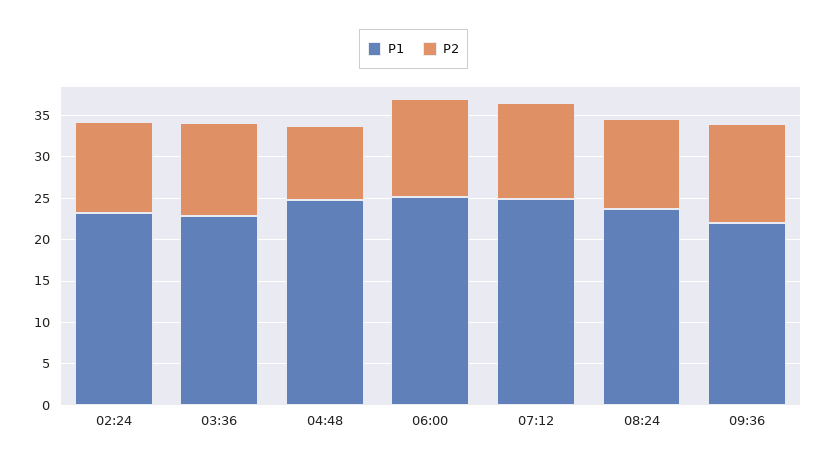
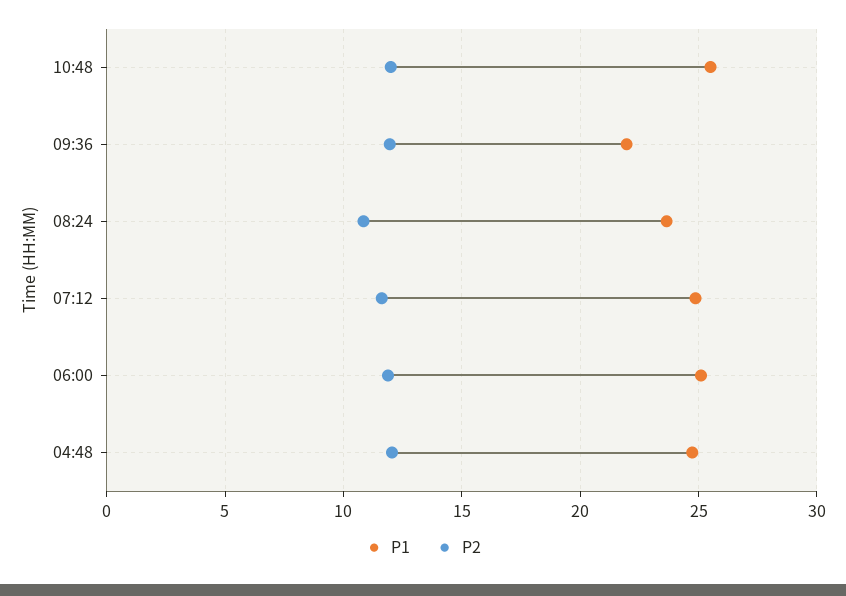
P1, 02:24: 23 -> none
P2, 02:24: 11 -> none
P1, 03:36: 23 -> none
P2, 03:36: 11 -> none
P2, 04:48: 9 -> 12
P1, 10:48: none -> 25.5
P2, 10:48: none -> 12

